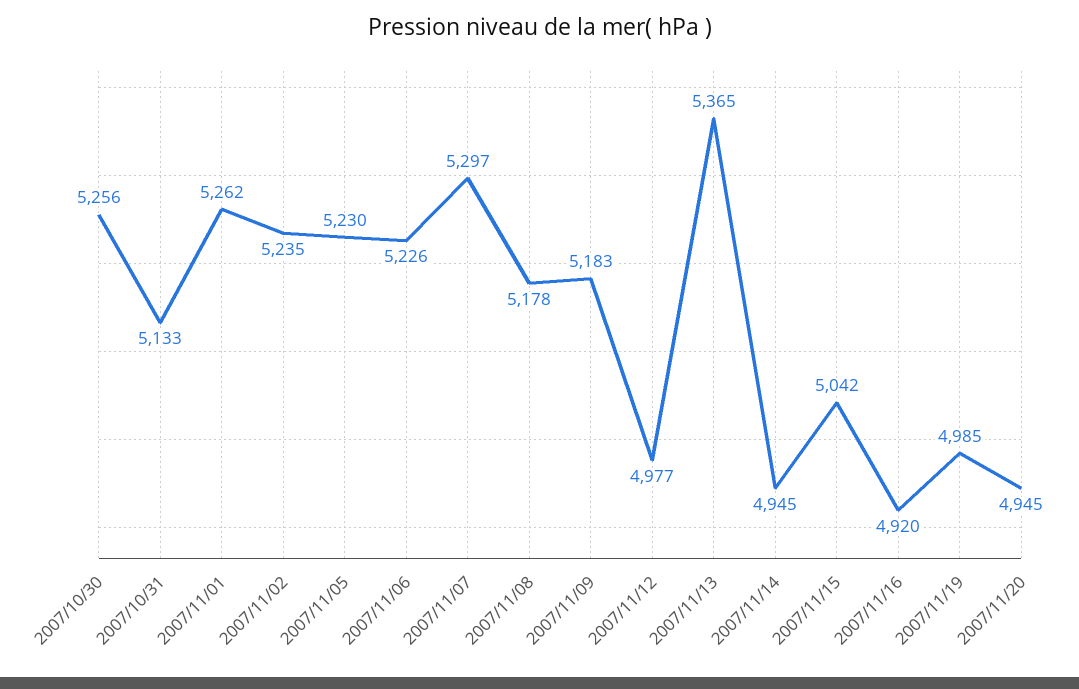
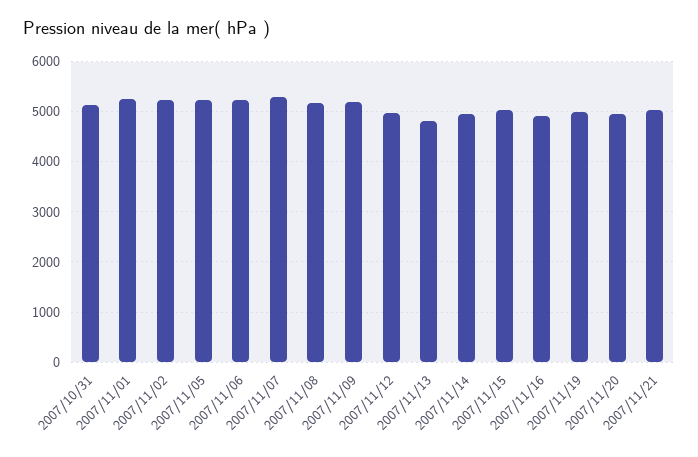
2007/10/30: 5256 -> none
2007/11/13: 5365 -> 4800
2007/11/21: none -> 5000

